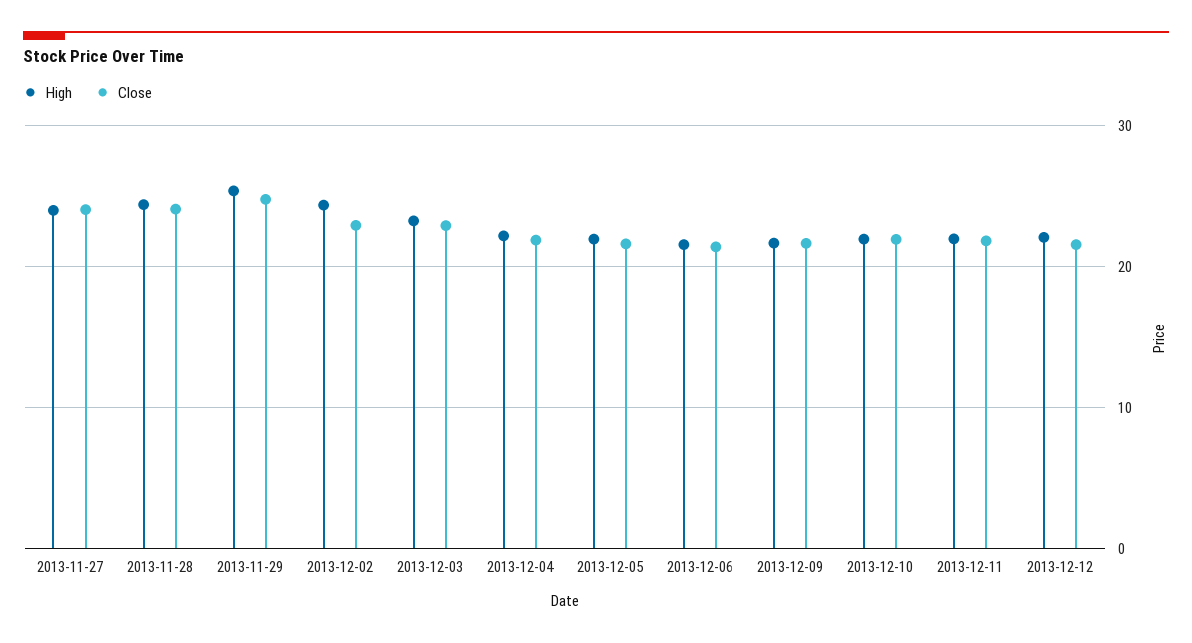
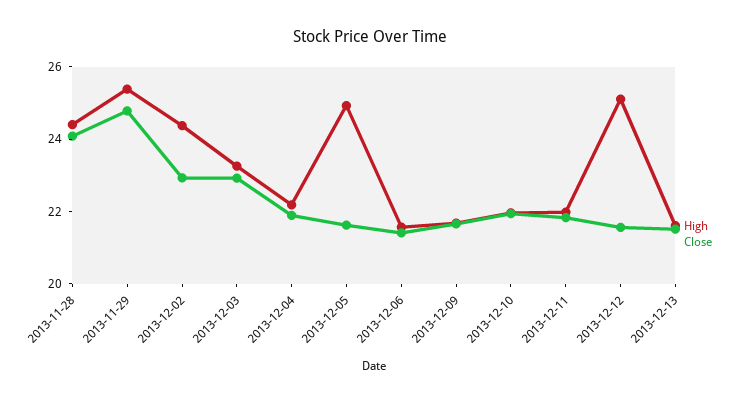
High, 2013-11-27: 24 -> none
Close, 2013-11-27: 24 -> none
High, 2013-12-05: 22 -> 25
High, 2013-12-12: 22 -> 25
High, 2013-12-13: none -> 21.5
Close, 2013-12-13: none -> 21.5

